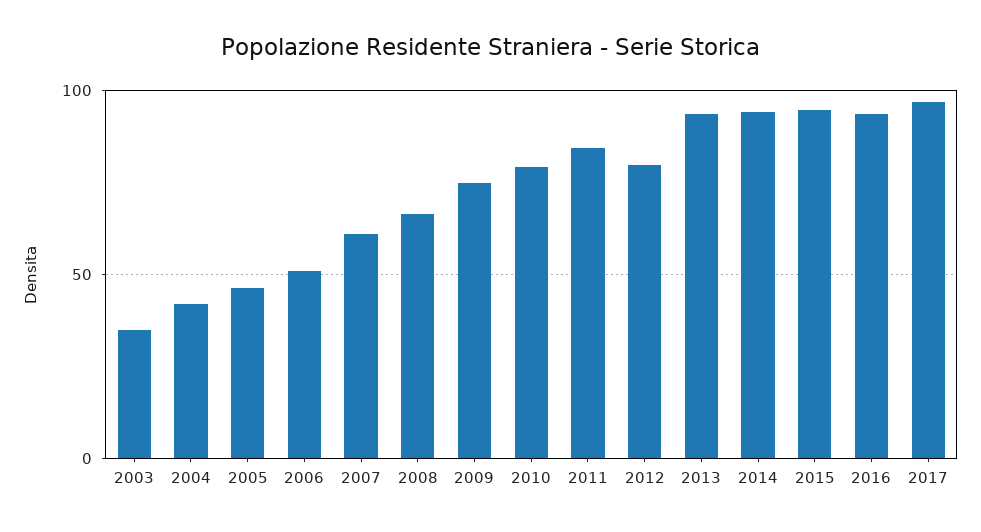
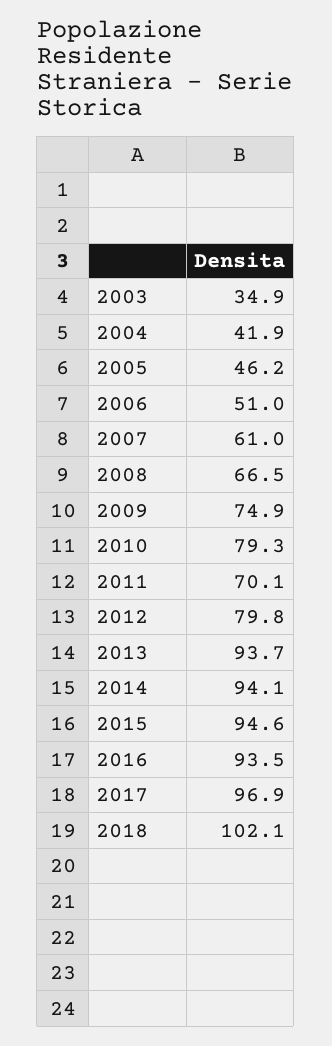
2011: 85 -> 70.1
2018: none -> 102.1

